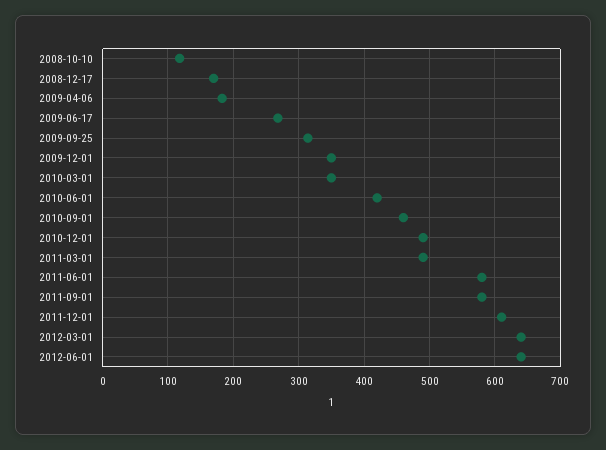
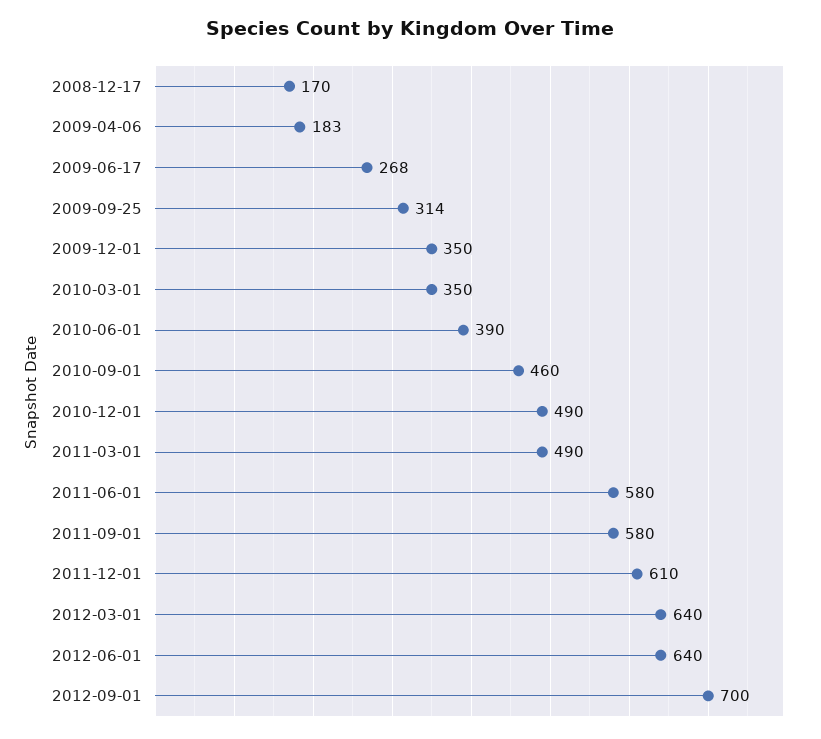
2008-10-10: 120 -> none
2010-06-01: 420 -> 390
2012-09-01: none -> 700

